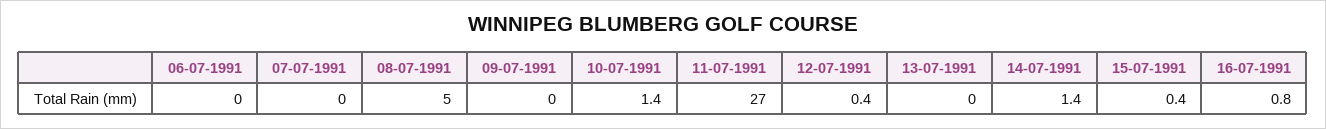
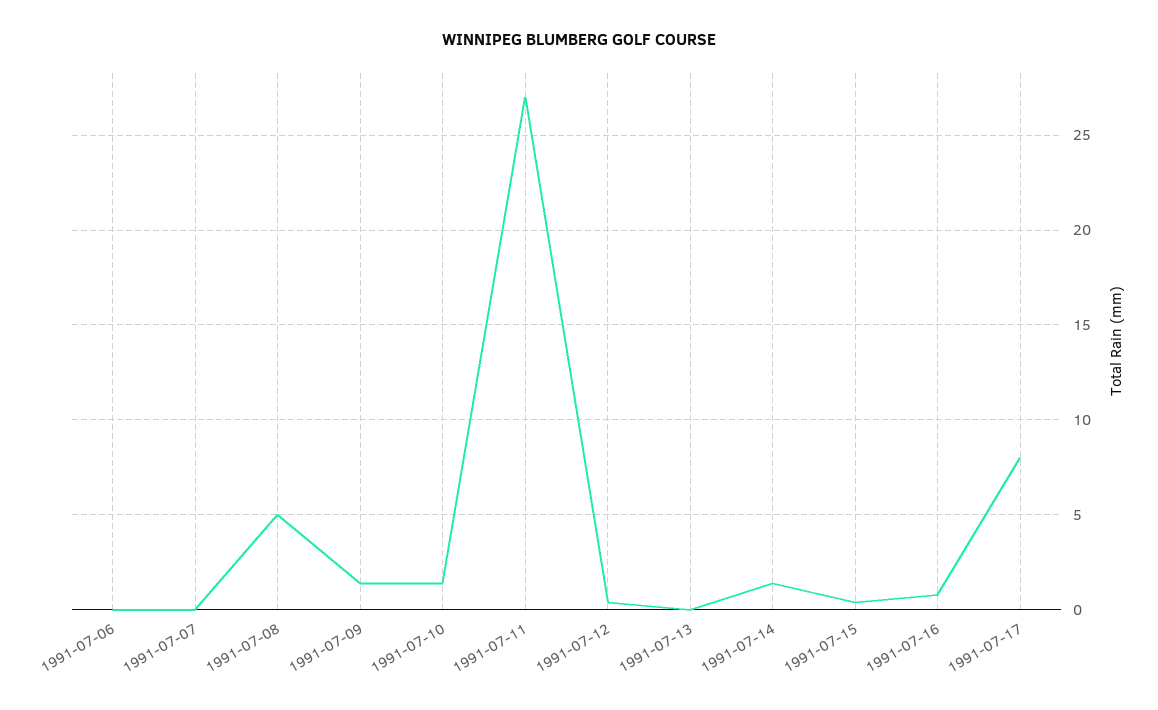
09-07-1991: 0 -> 1.5
1991-07-17: none -> 8

